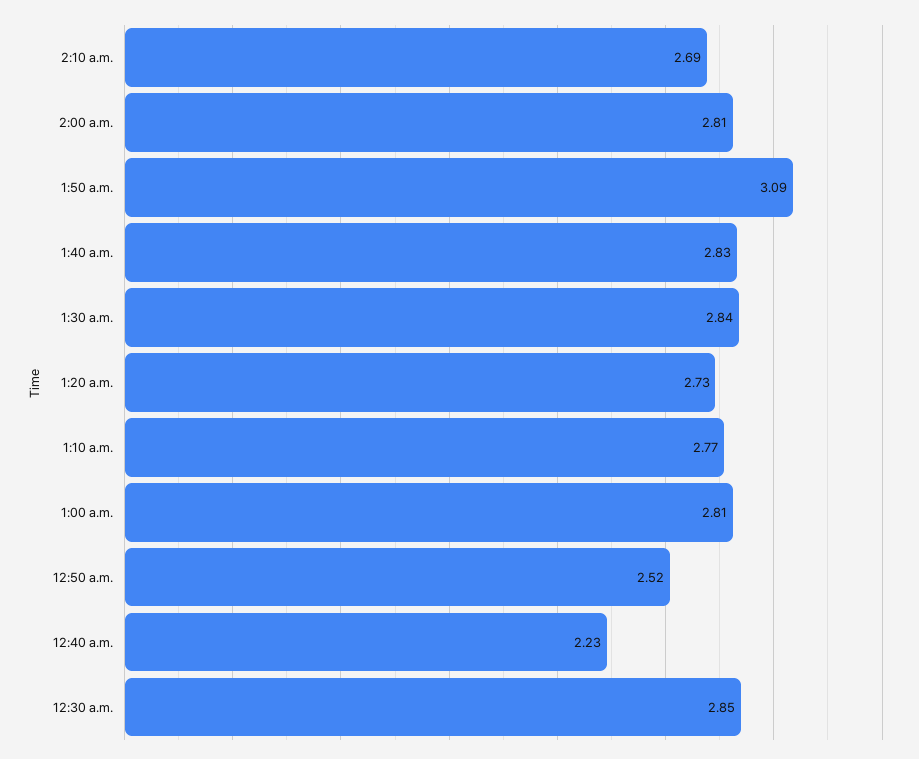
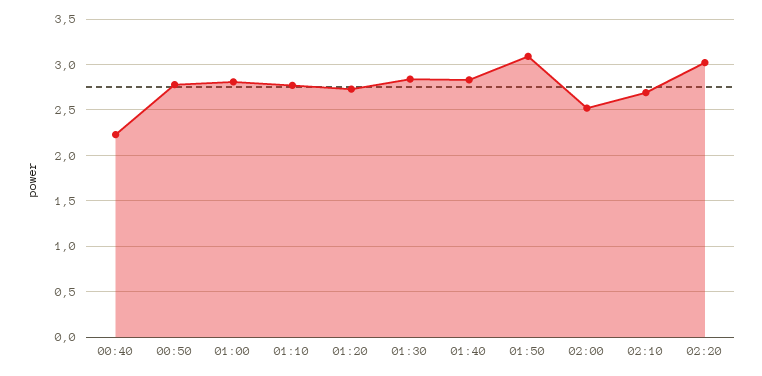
2:00 a.m.: 2.81 -> 2.5
12:50 a.m.: 2.52 -> 2.8
12:30 a.m.: 2.85 -> none
02:20: none -> 3

